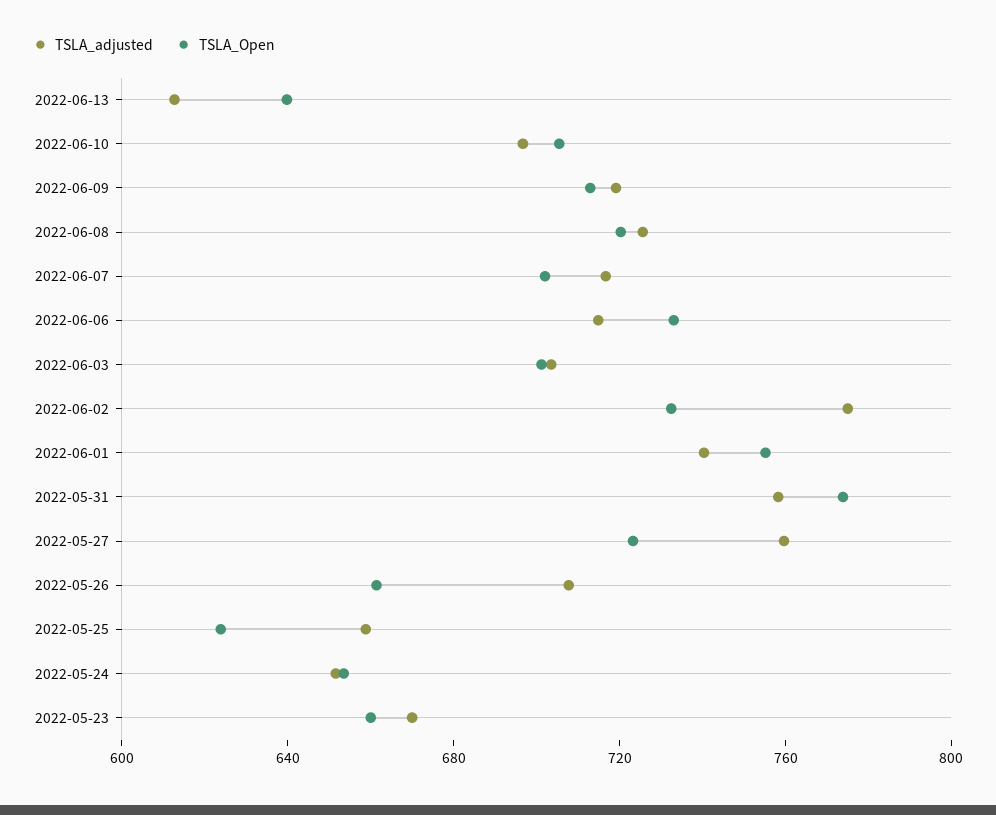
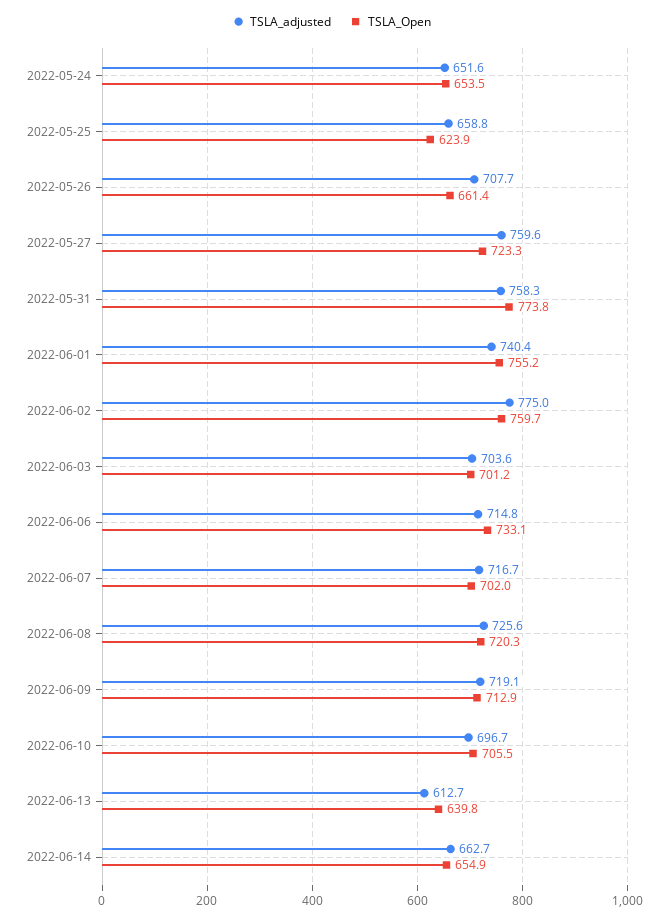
TSLA_Open, 2022-06-02: 730 -> 759.7
TSLA_adjusted, 2022-05-23: 670 -> none
TSLA_Open, 2022-05-23: 660 -> none
TSLA_adjusted, 2022-06-14: none -> 662.7
TSLA_Open, 2022-06-14: none -> 654.9

